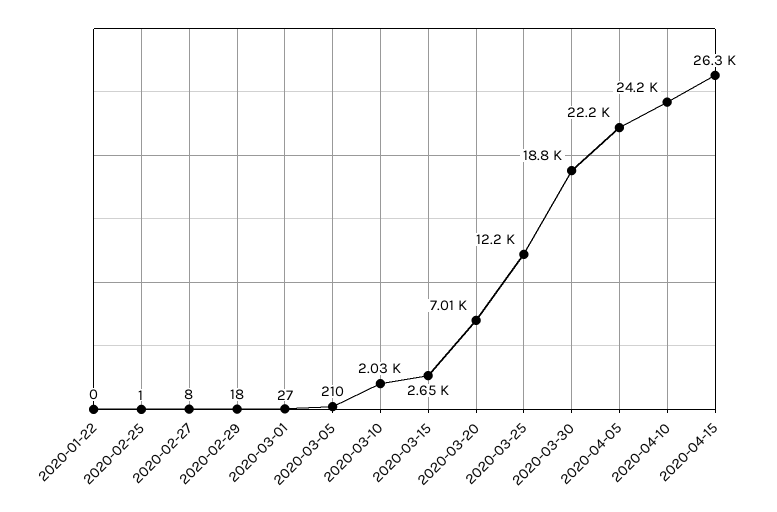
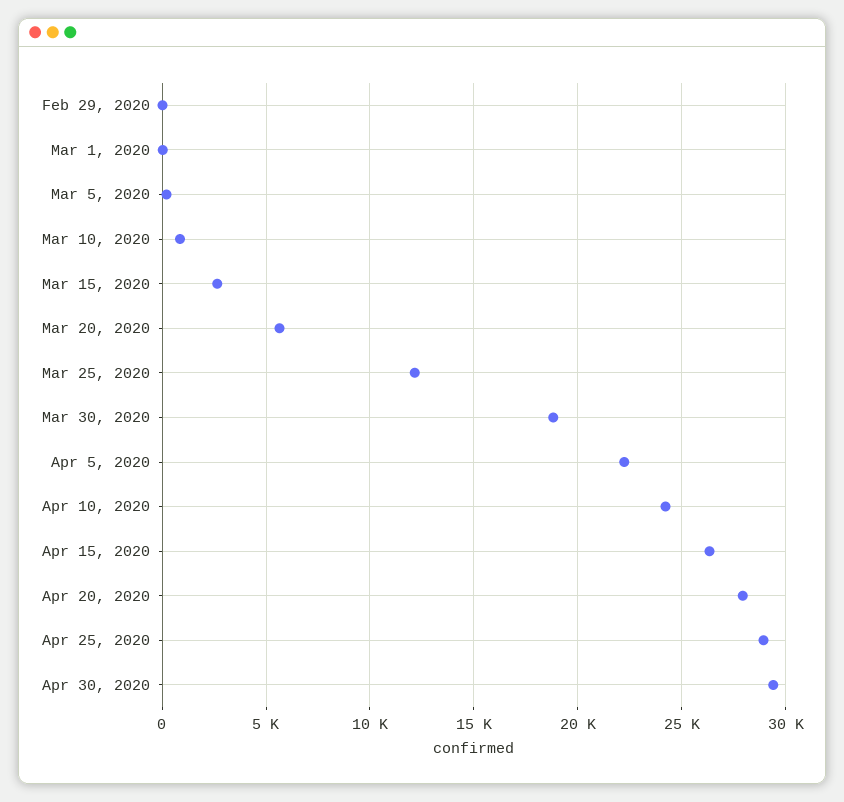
2020-01-22: 0 -> none
2020-02-25: 1 -> none
2020-02-27: 8 -> none
2020-03-10: 2030 -> 1000
2020-03-20: 7010 -> 5500
Apr 20, 2020: none -> 28000
Apr 25, 2020: none -> 29000
Apr 30, 2020: none -> 29500

